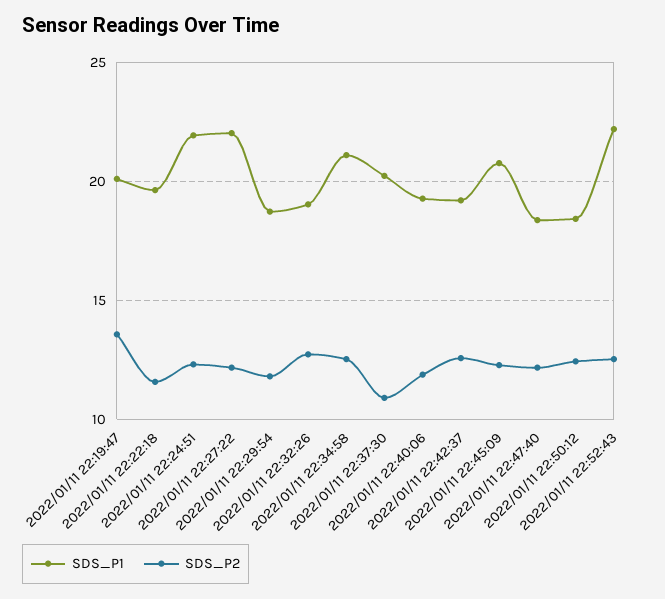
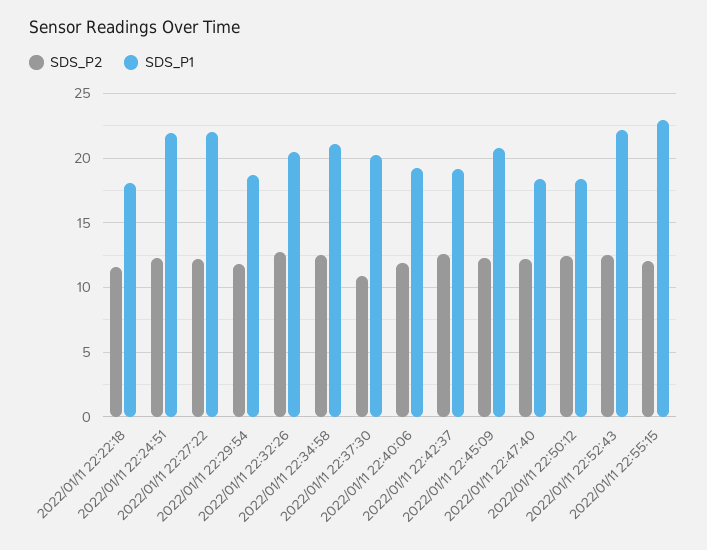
SDS_P1, 2022/01/11 22:19:47: 20 -> none
SDS_P2, 2022/01/11 22:19:47: 13.5 -> none
SDS_P1, 2022/01/11 22:22:18: 19.5 -> 18
SDS_P1, 2022/01/11 22:32:26: 19 -> 20.5
SDS_P2, 2022/01/11 22:55:15: none -> 12
SDS_P1, 2022/01/11 22:55:15: none -> 23

